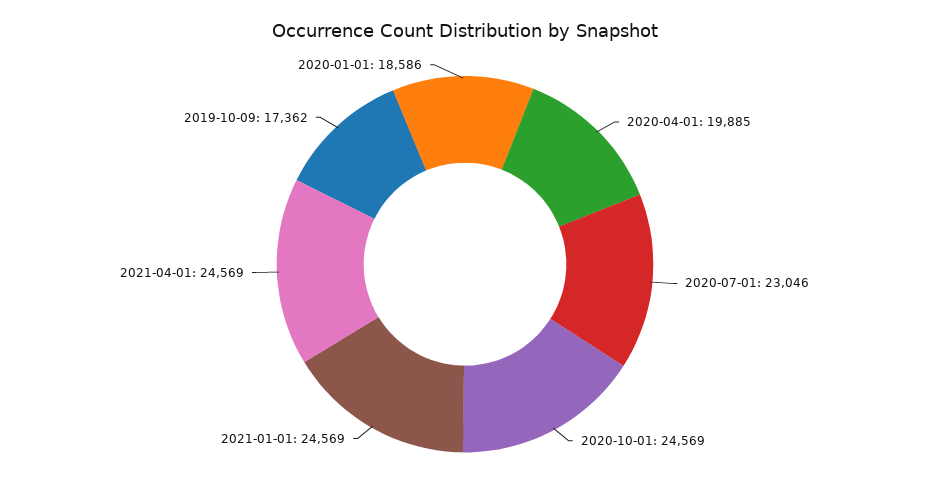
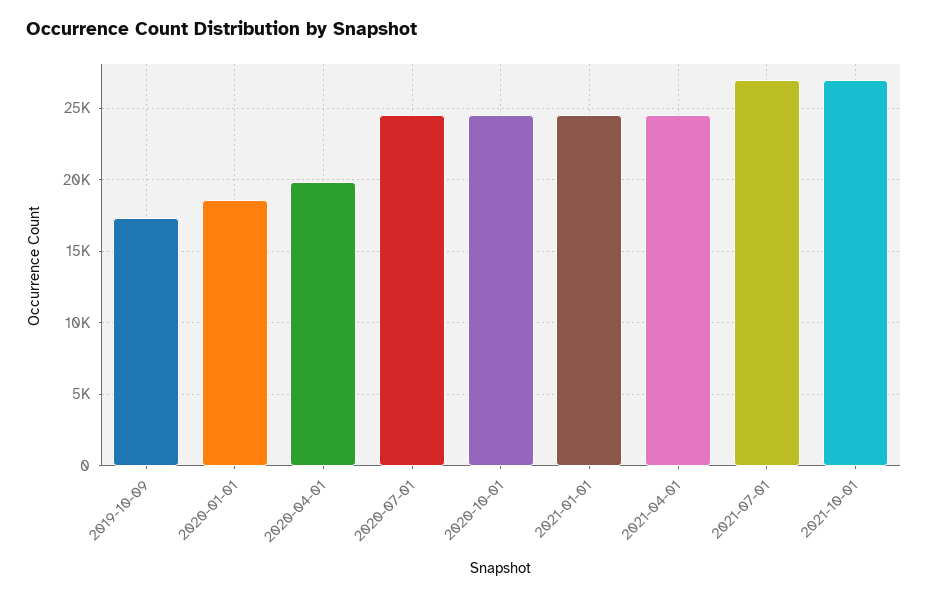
2020-07-01: 23046 -> 24500
2021-07-01: none -> 27000
2021-10-01: none -> 27000

